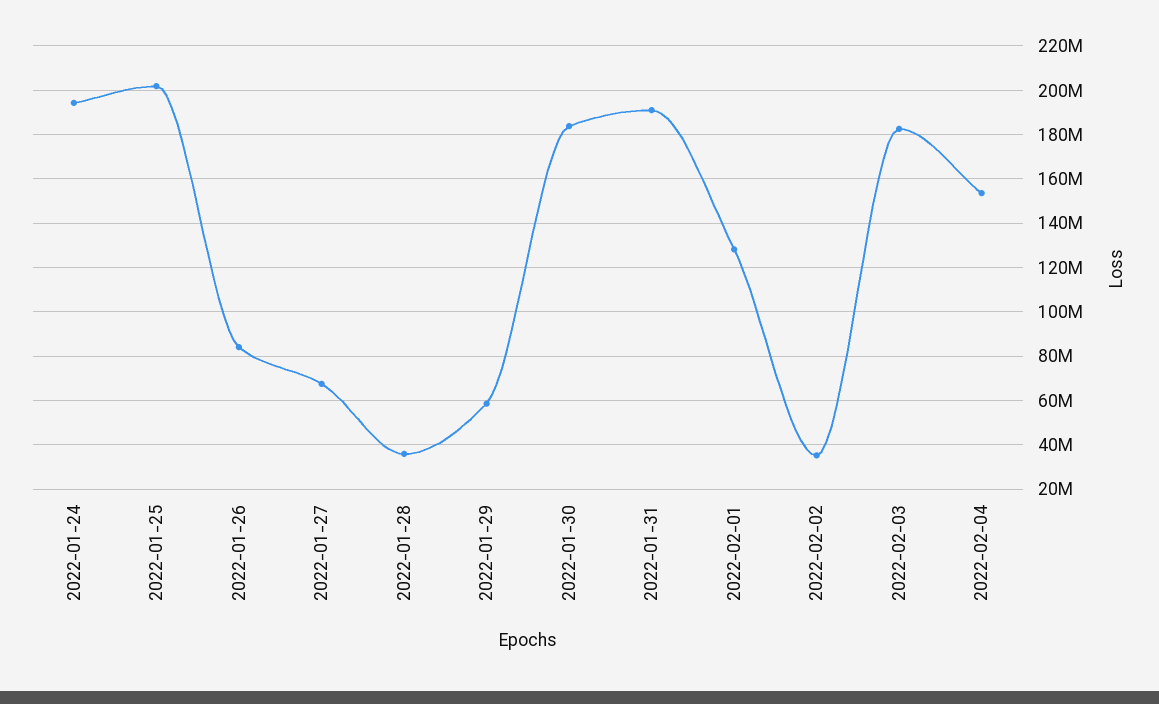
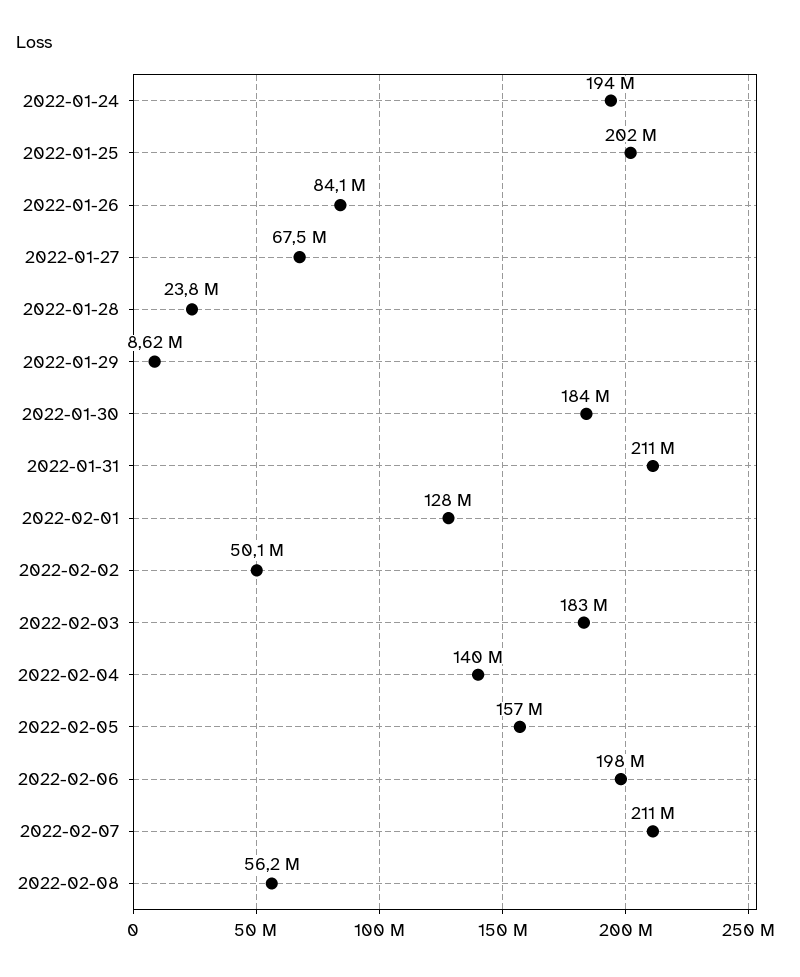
2022-01-28: 35000000 -> 23800000
2022-01-29: 60000000 -> 8620000
2022-01-31: 190000000 -> 211000000
2022-02-02: 35000000 -> 50100000
2022-02-04: 155000000 -> 140000000
2022-02-05: none -> 157000000
2022-02-06: none -> 198000000
2022-02-07: none -> 211000000
2022-02-08: none -> 56200000

